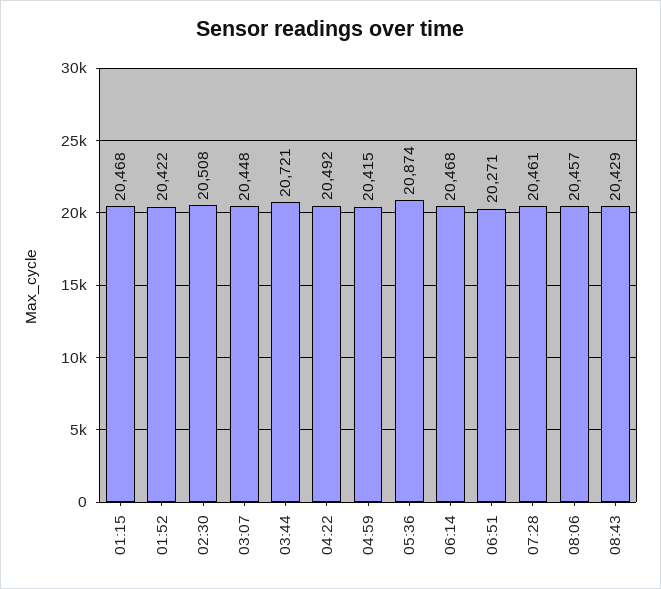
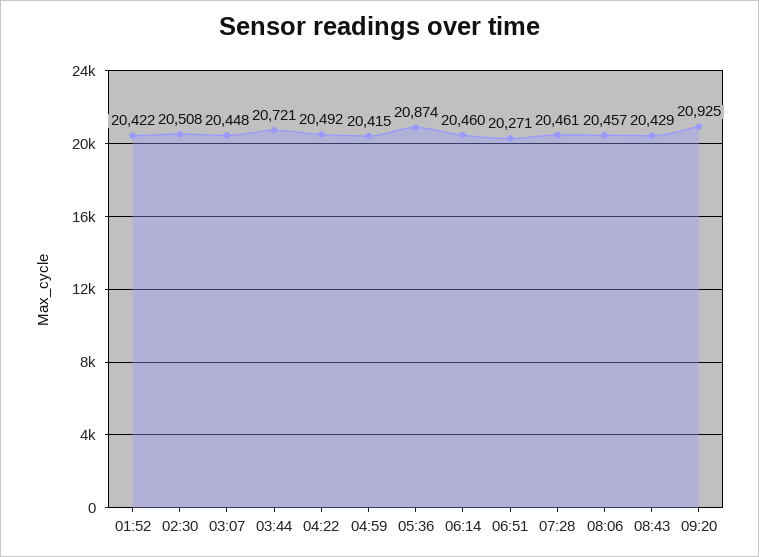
01:15: 20468 -> none
06:14: 20468 -> 20460
09:20: none -> 20925

